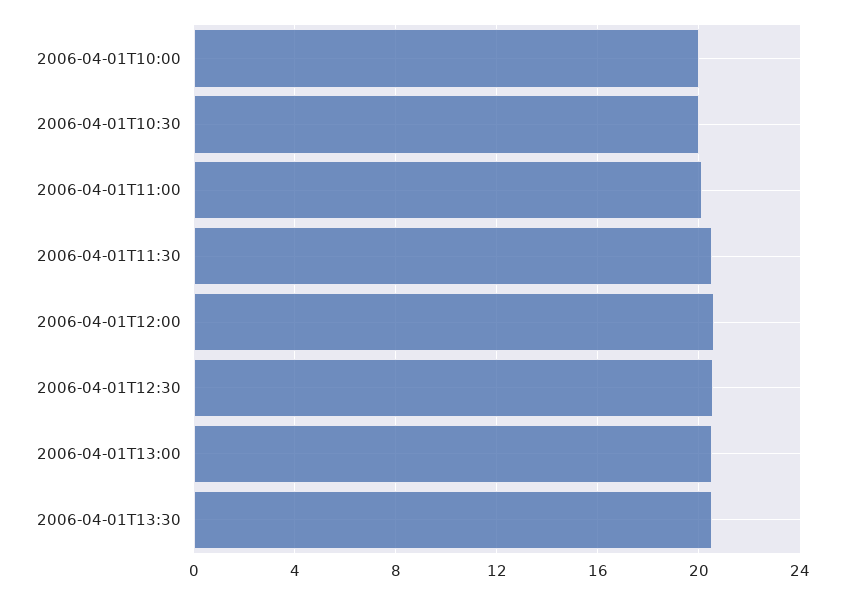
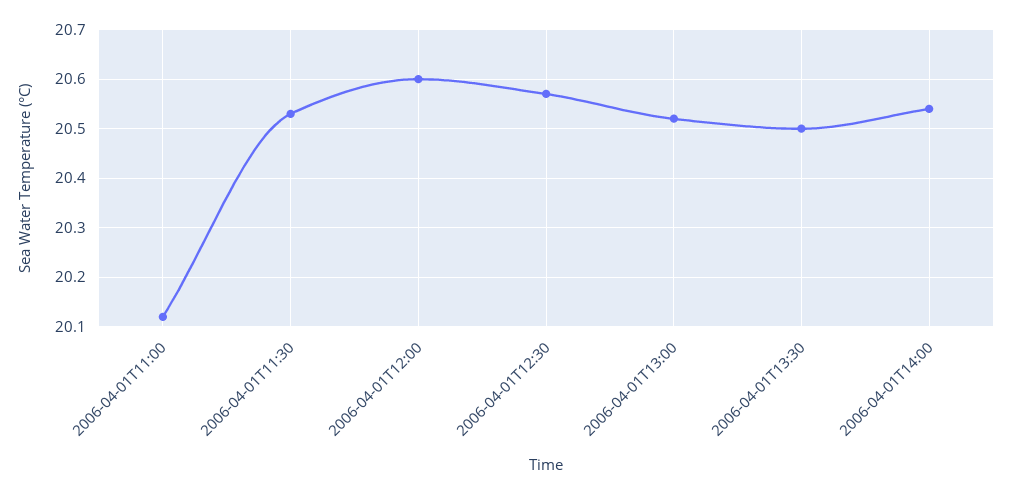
2006-04-01T10:00: 20 -> none
2006-04-01T10:30: 20 -> none
2006-04-01T14:00: none -> 20.55

